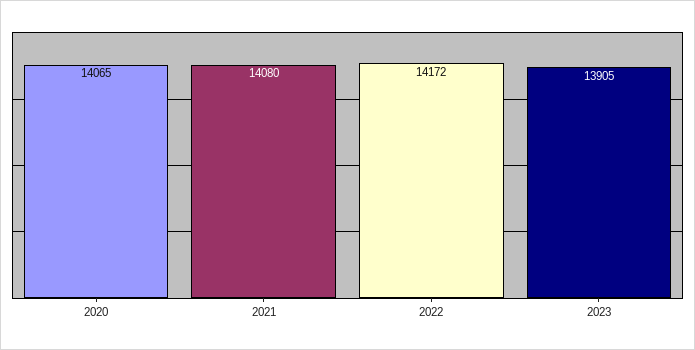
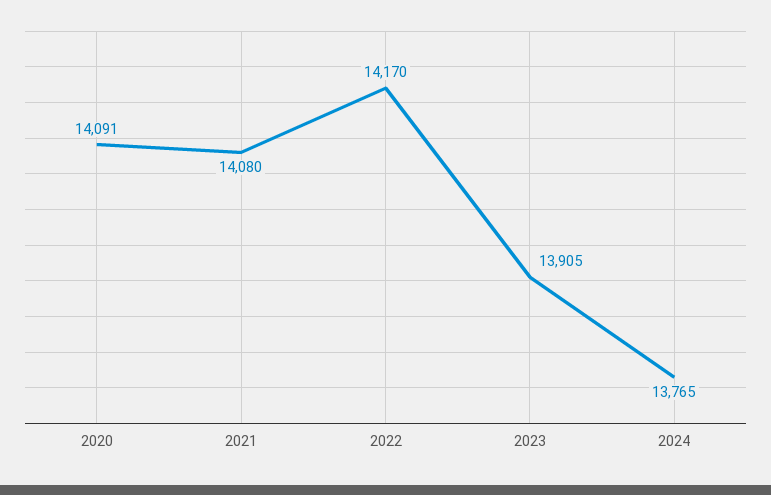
2020: 14065 -> 14091
2022: 14172 -> 14170
2024: none -> 13765

